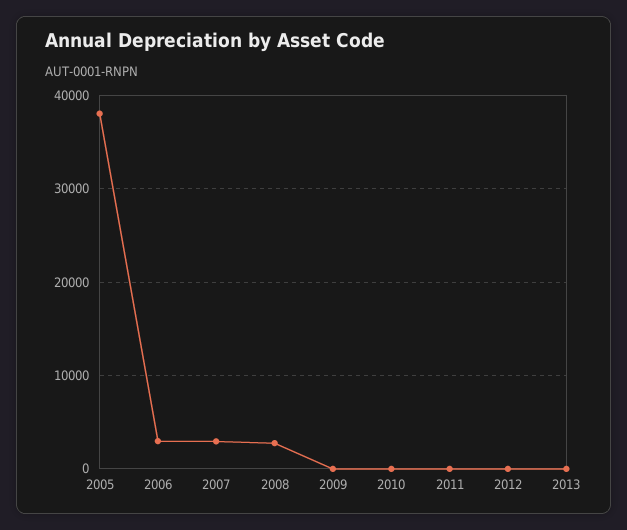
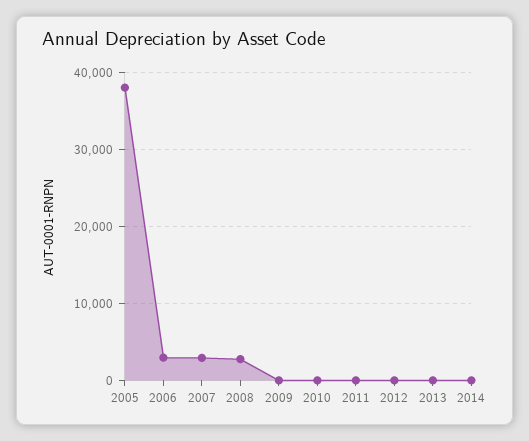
2014: none -> 0

